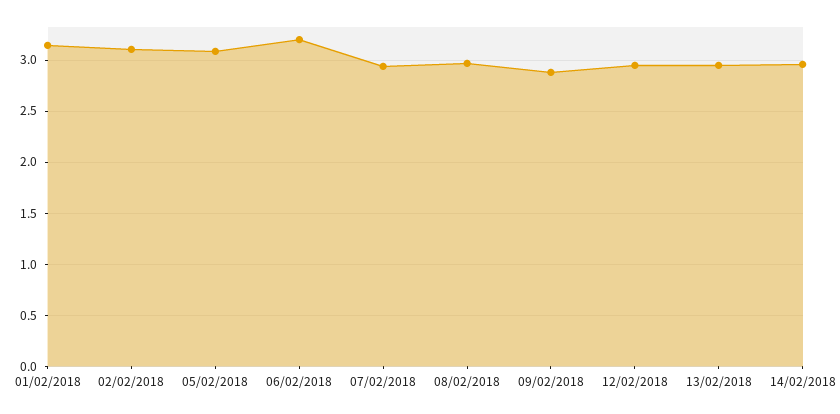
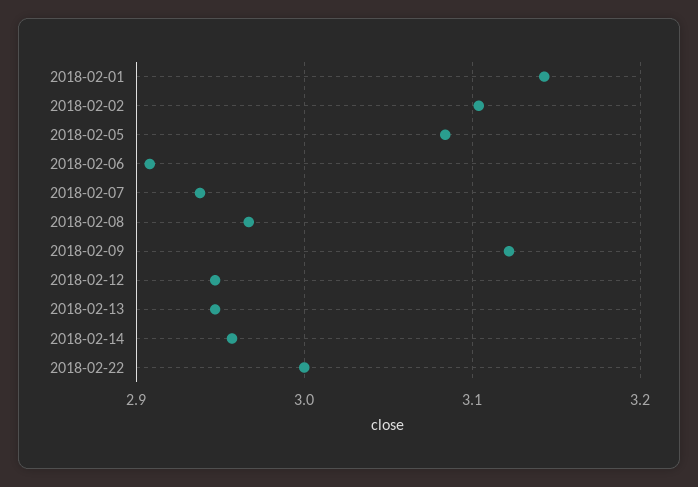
06/02/2018: 3.2 -> 2.91
09/02/2018: 2.9 -> 3.12
2018-02-22: none -> 3

